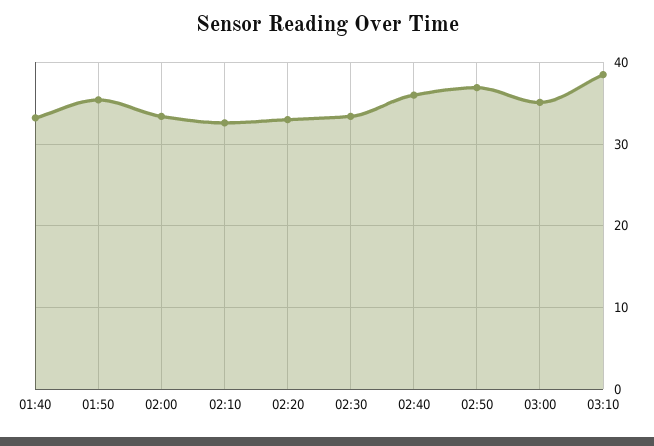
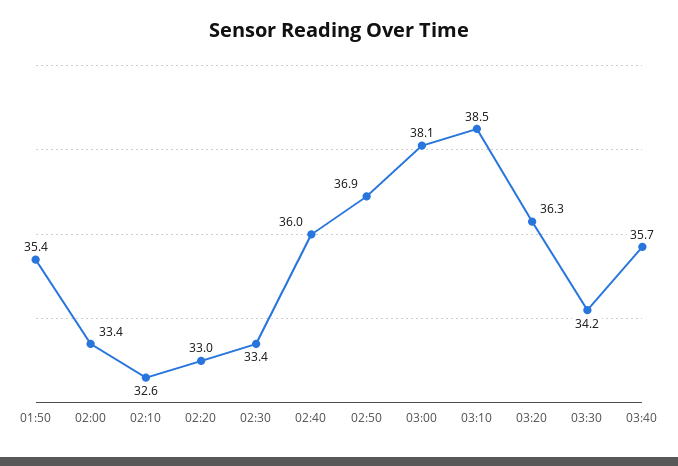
01:40: 33 -> none
03:00: 35 -> 38.1
03:20: none -> 36.3
03:30: none -> 34.2
03:40: none -> 35.7

